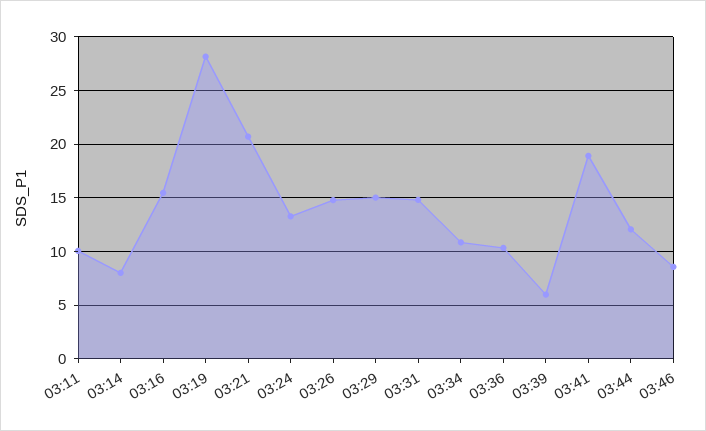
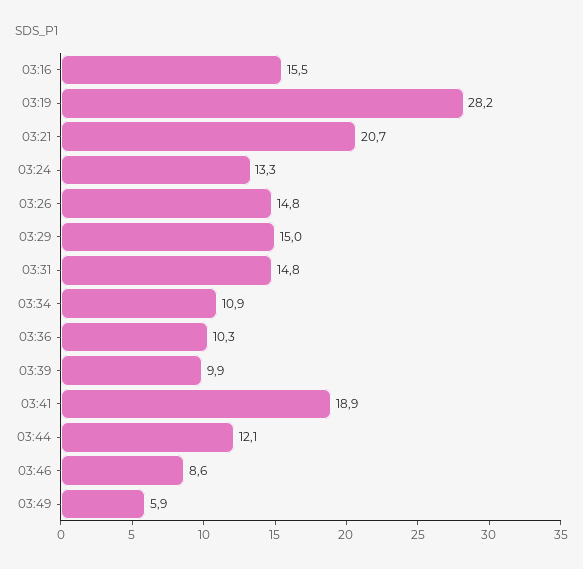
03:11: 10 -> none
03:14: 8 -> none
03:39: 6 -> 9.9
03:49: none -> 5.9

